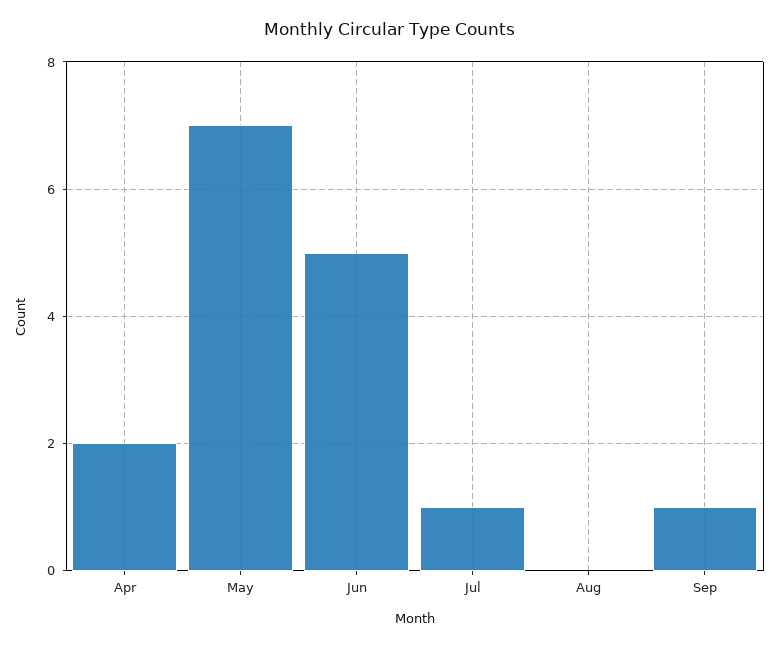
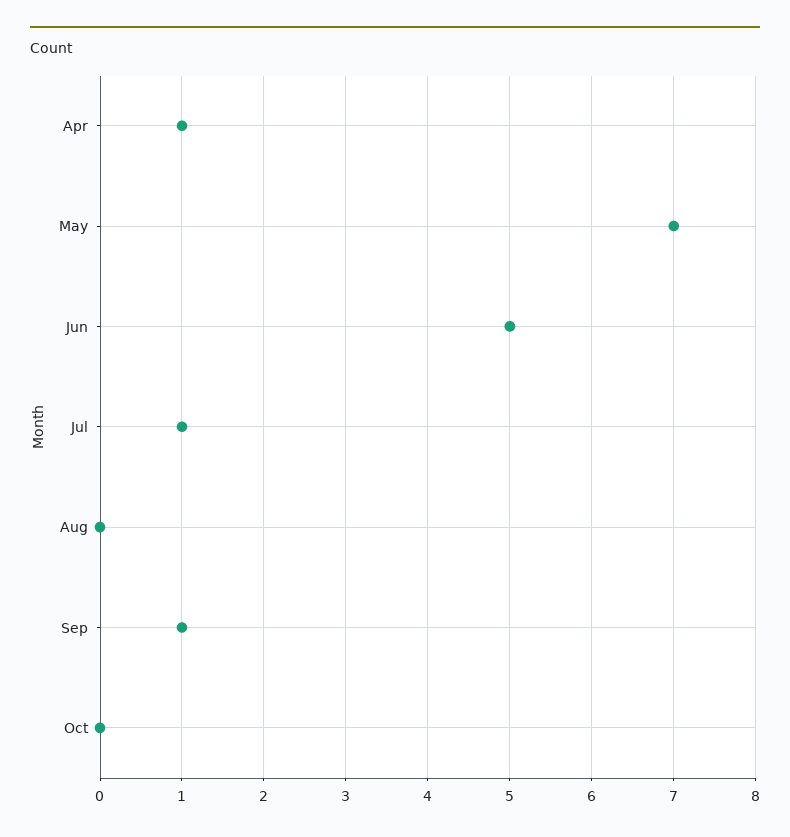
Apr: 2 -> 1
Oct: none -> 0

